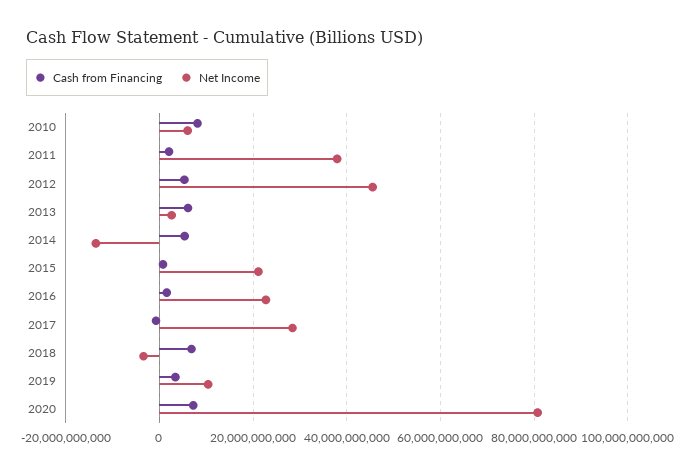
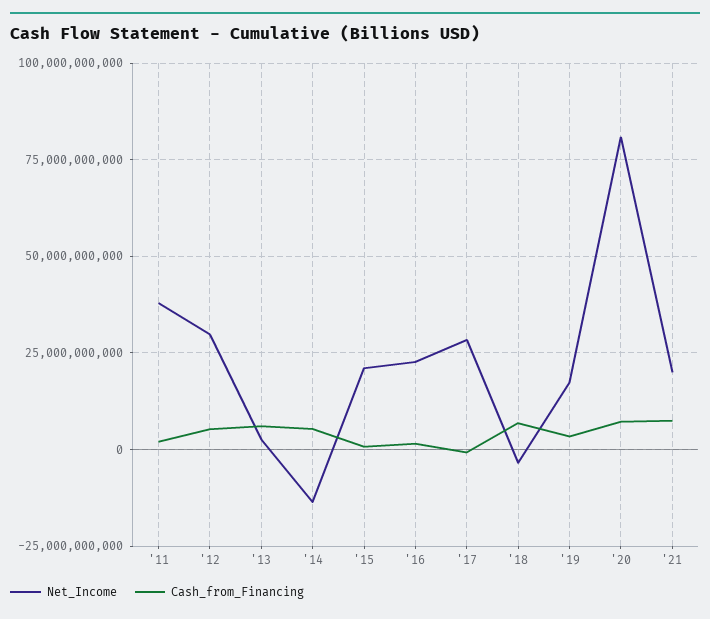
Cash from Financing, 2010: 8000000000 -> none
Net Income, 2010: 6000000000 -> none
Net Income, 2012: 46000000000 -> 30000000000
Net Income, 2019: 10000000000 -> 17500000000
Net Income, '21: none -> 20000000000
Cash from Financing, '21: none -> 7500000000

